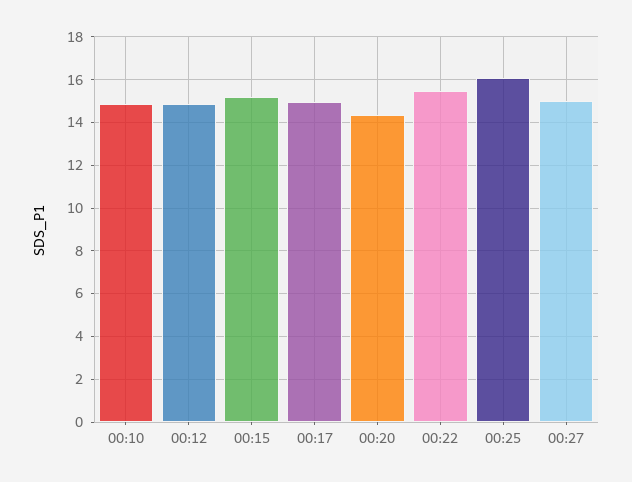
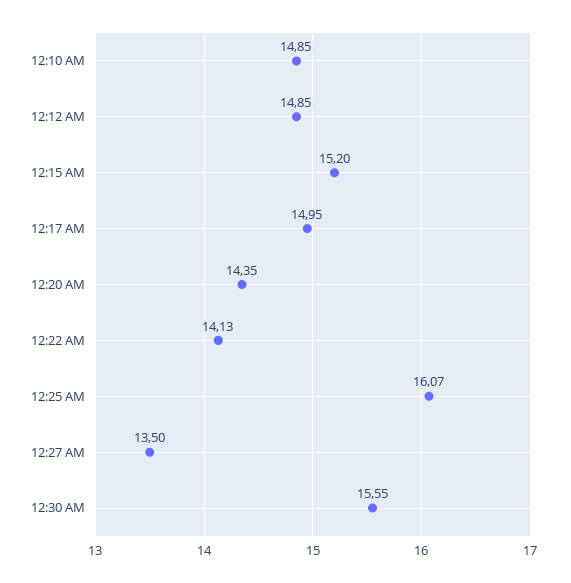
00:22: 15.5 -> 14.13
00:27: 15 -> 13.5
12:30 AM: none -> 15.55

